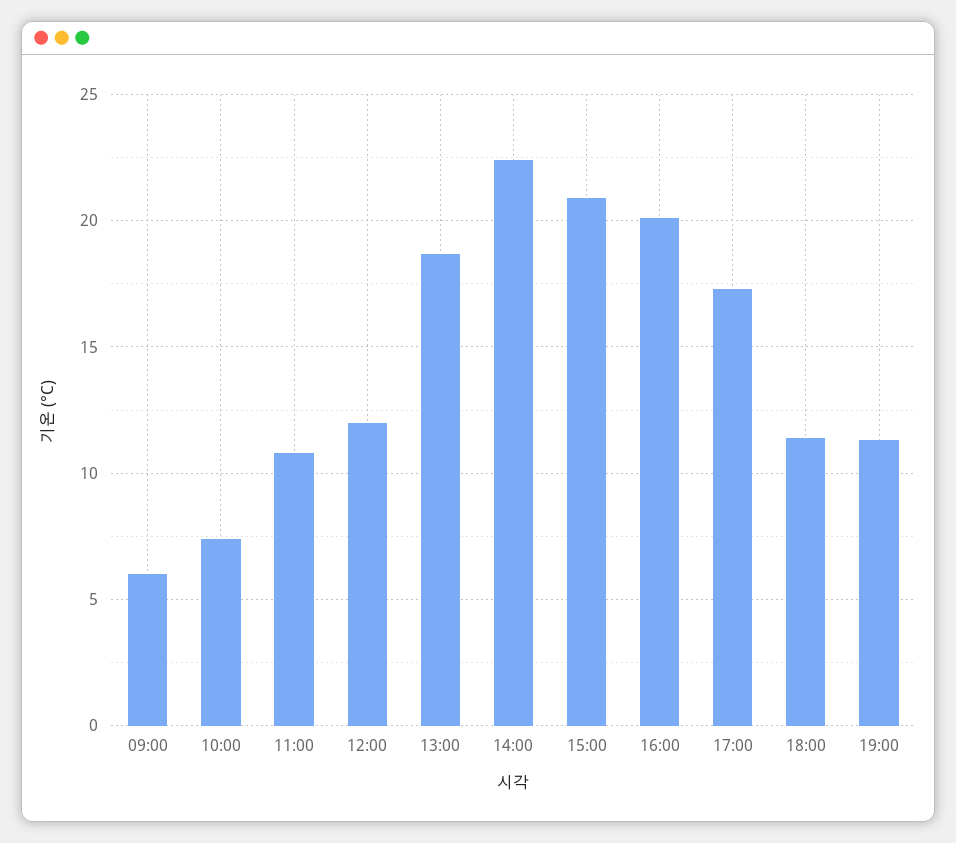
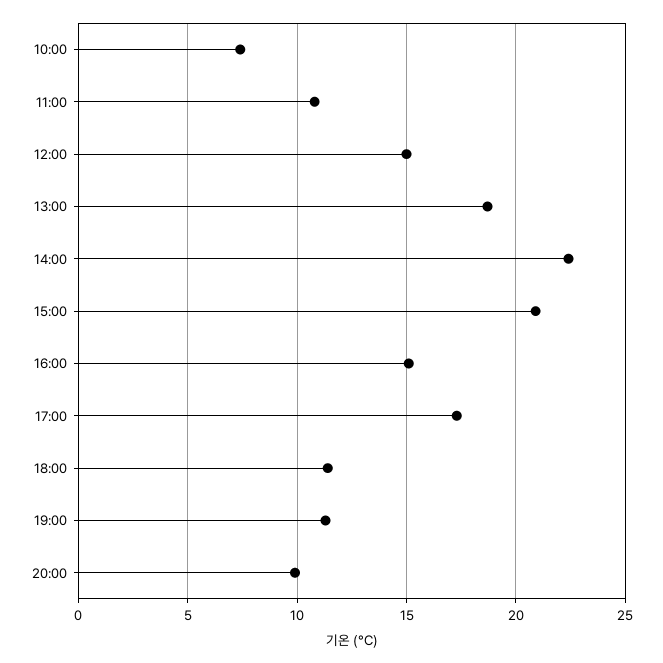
09:00: 6 -> none
12:00: 12 -> 15
16:00: 20 -> 15
20:00: none -> 10

